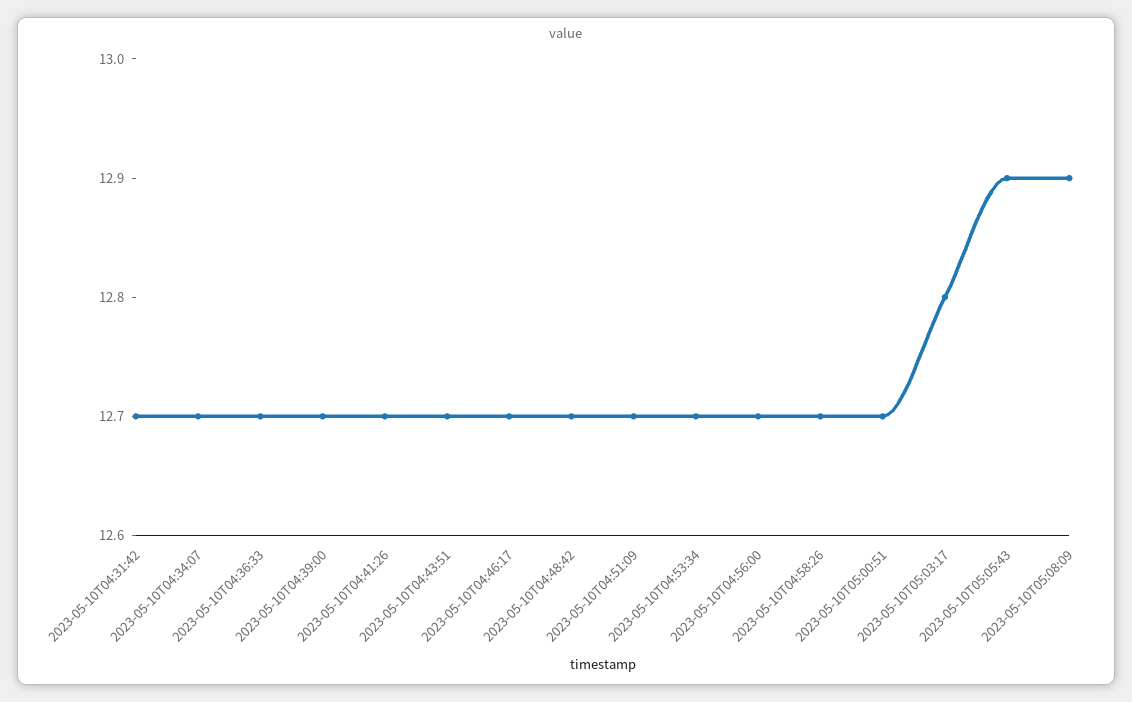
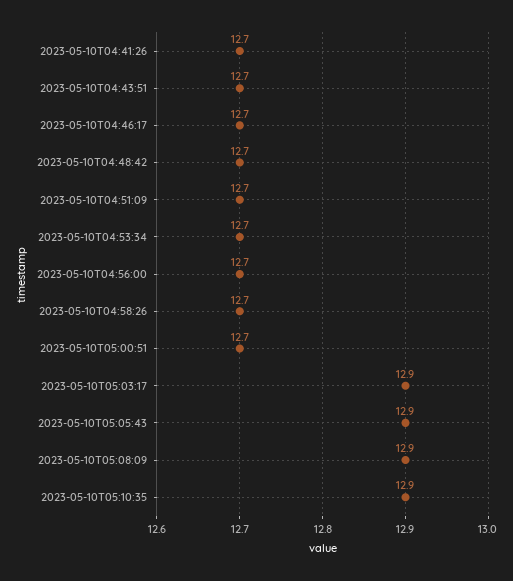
2023-05-10T04:31:42: 12.7 -> none
2023-05-10T04:34:07: 12.7 -> none
2023-05-10T04:36:33: 12.7 -> none
2023-05-10T04:39:00: 12.7 -> none
2023-05-10T05:03:17: 12.8 -> 12.9
2023-05-10T05:10:35: none -> 12.9

